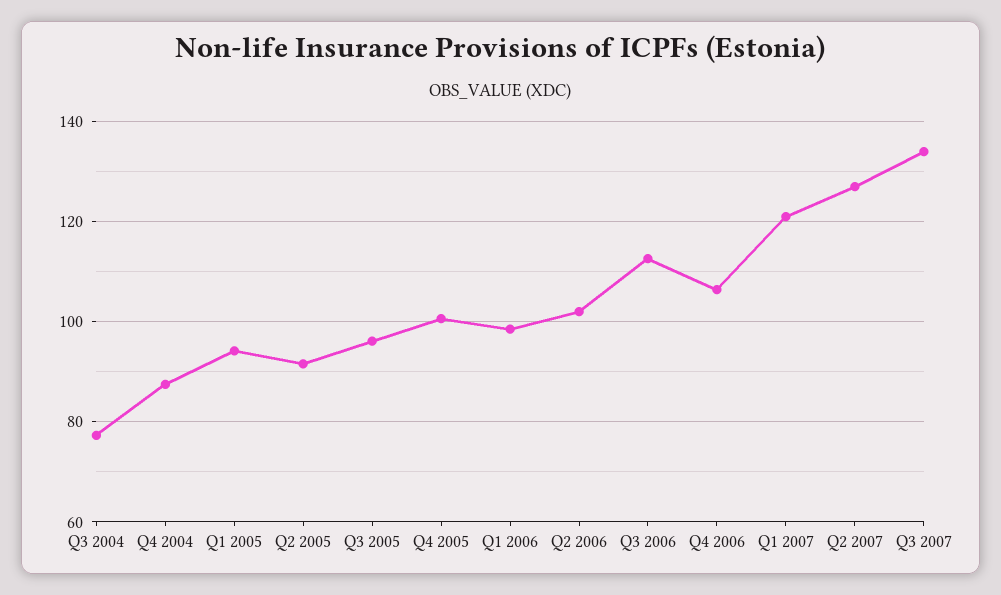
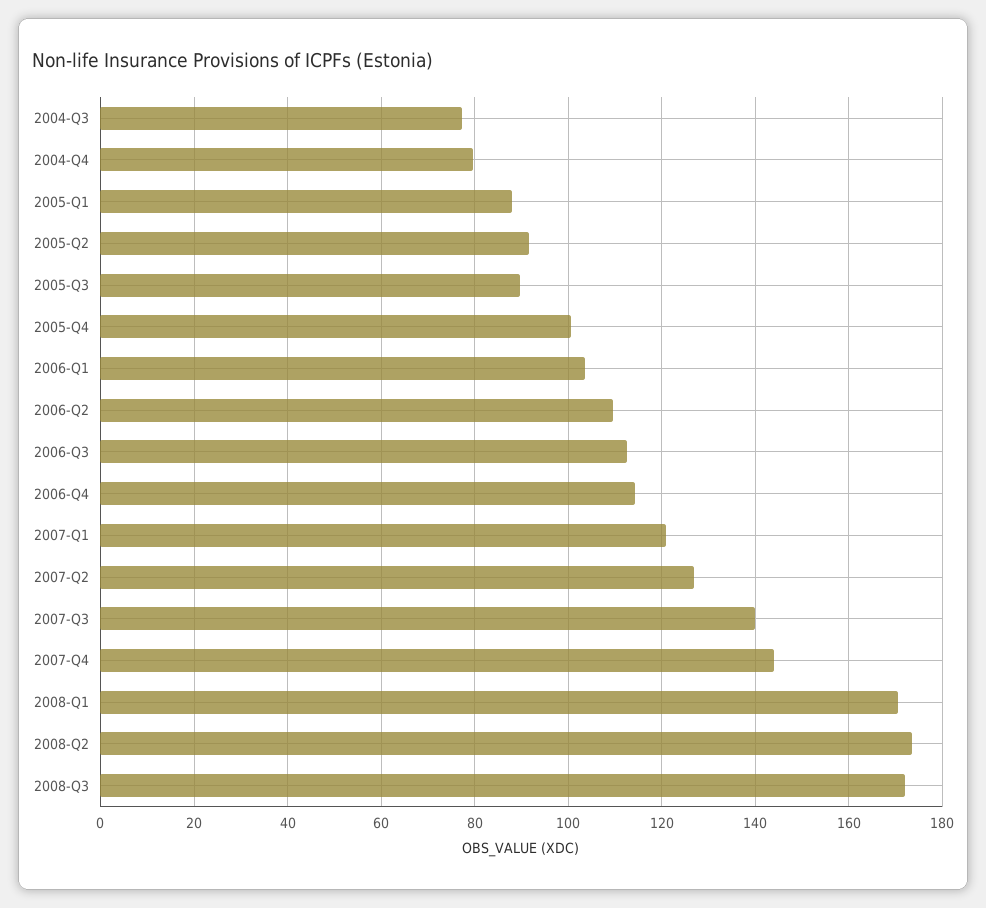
Q4 2004: 88 -> 80
Q1 2005: 94 -> 88
Q3 2005: 96 -> 90
Q1 2006: 98 -> 104
Q2 2006: 102 -> 110
Q4 2006: 106 -> 114
Q3 2007: 134 -> 140
2007-Q4: none -> 144
2008-Q1: none -> 170
2008-Q2: none -> 174
2008-Q3: none -> 172

